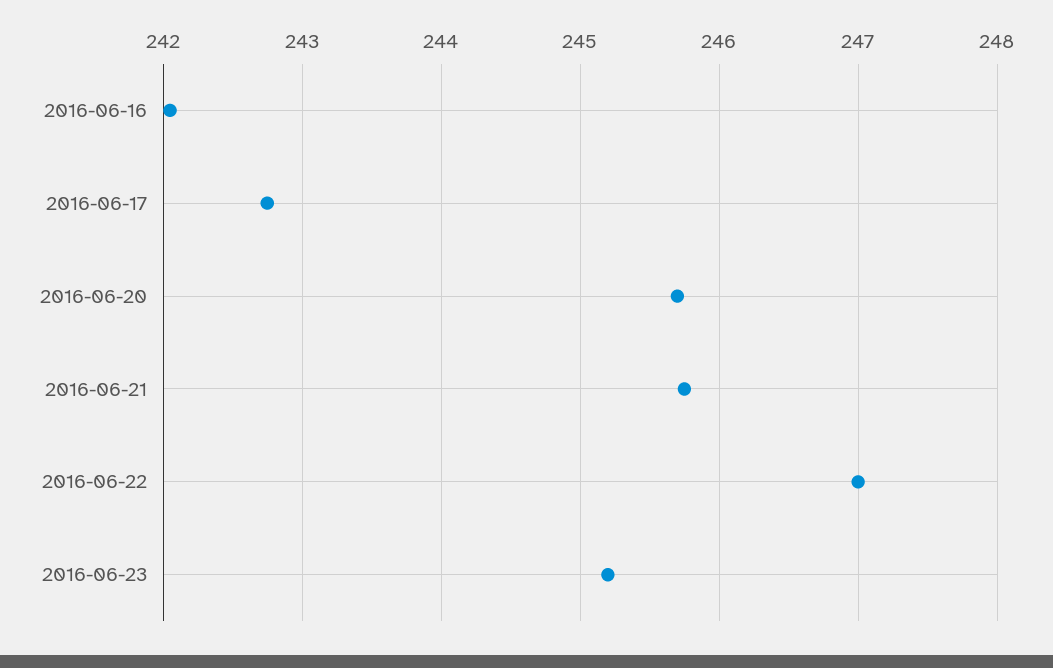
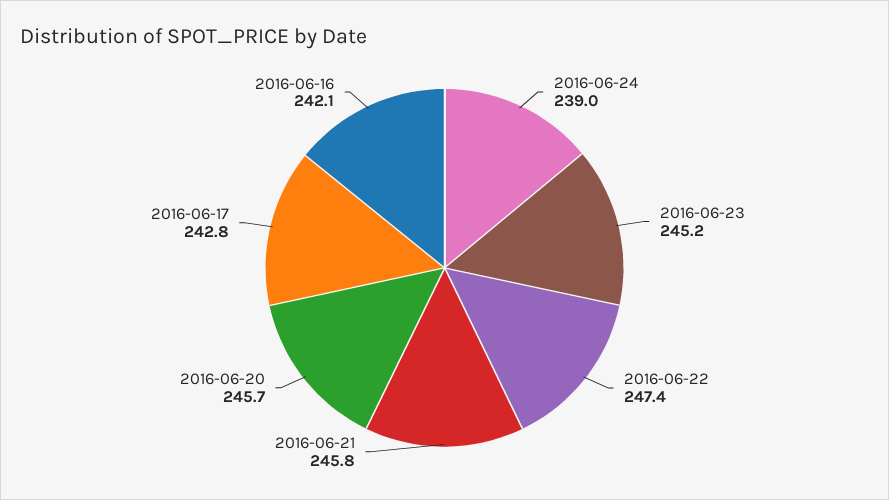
2016-06-22: 247 -> 247.4
2016-06-24: none -> 239

